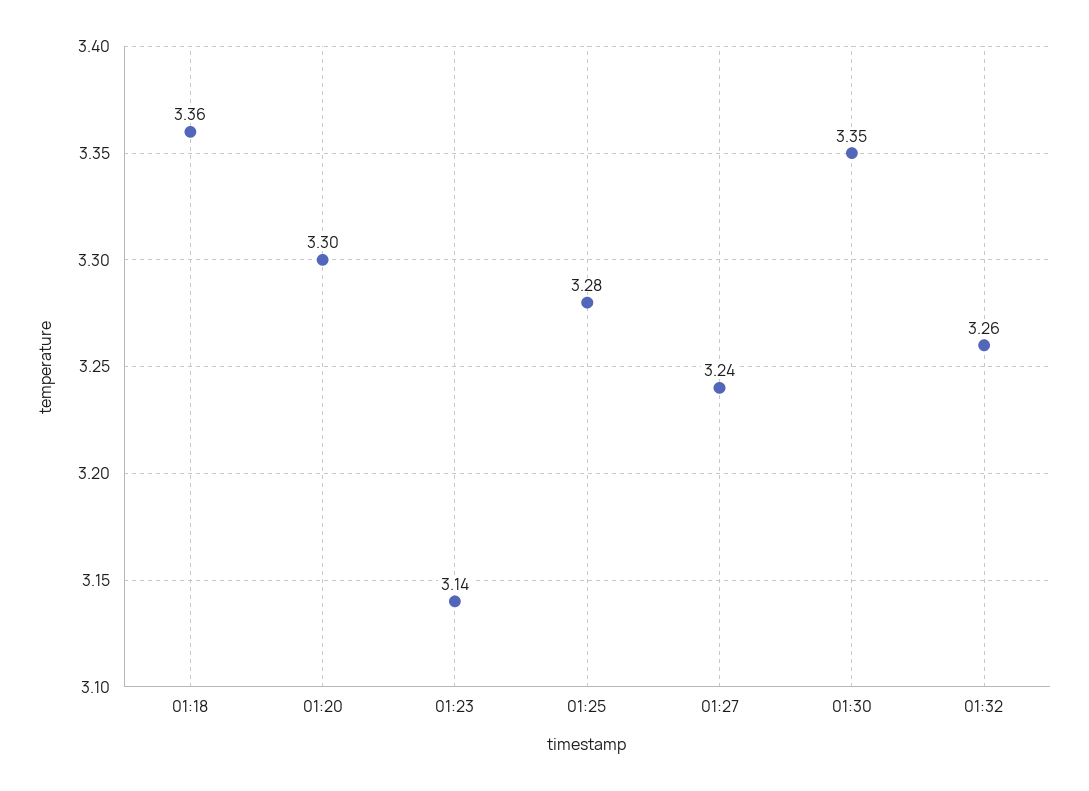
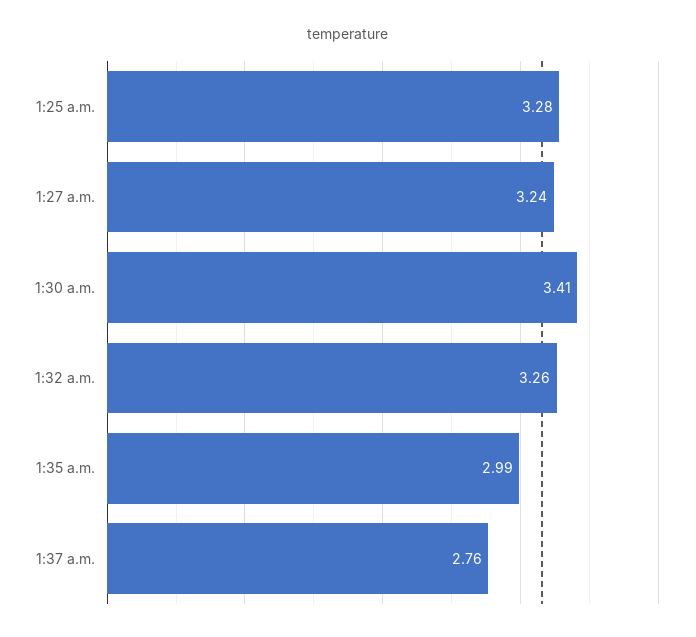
01:18: 3.36 -> none
01:20: 3.3 -> none
01:23: 3.14 -> none
01:30: 3.35 -> 3.41
1:35 a.m.: none -> 2.99
1:37 a.m.: none -> 2.76

